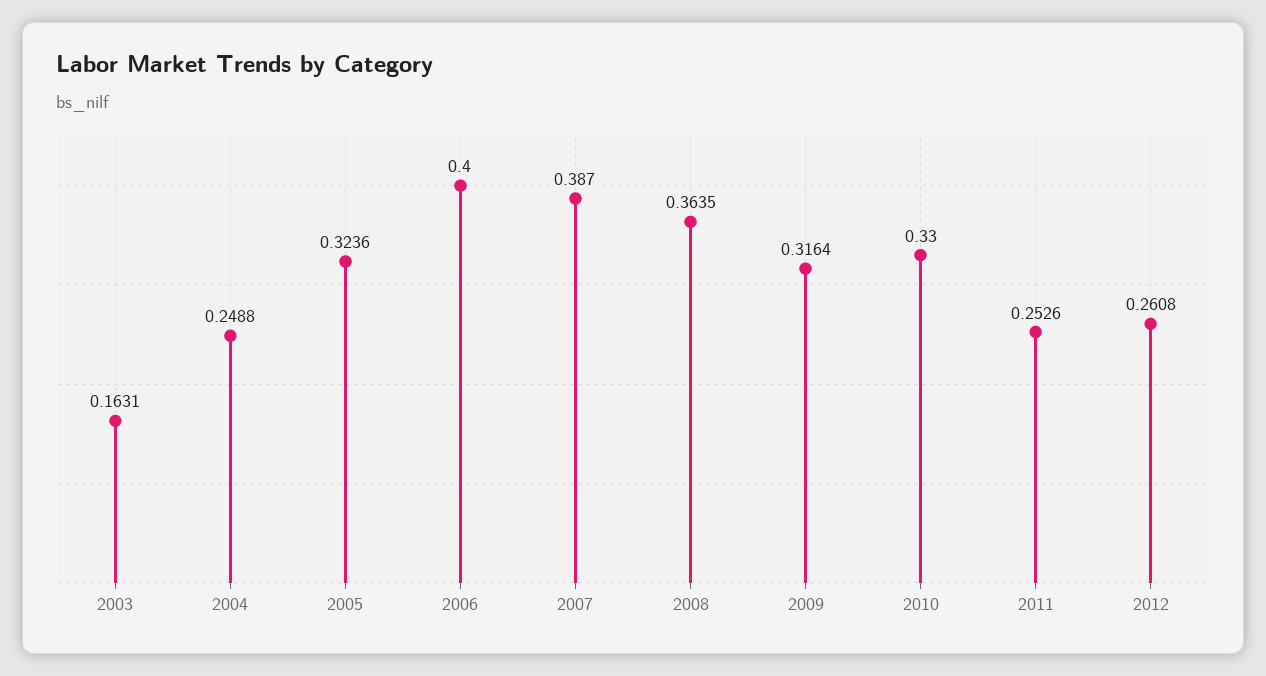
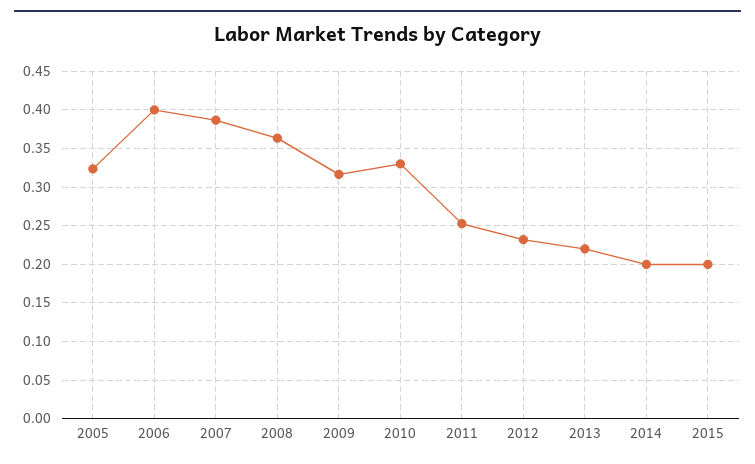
2003: 0.1631 -> none
2004: 0.2488 -> none
2012: 0.2608 -> 0.23
2013: none -> 0.22
2014: none -> 0.2
2015: none -> 0.2

